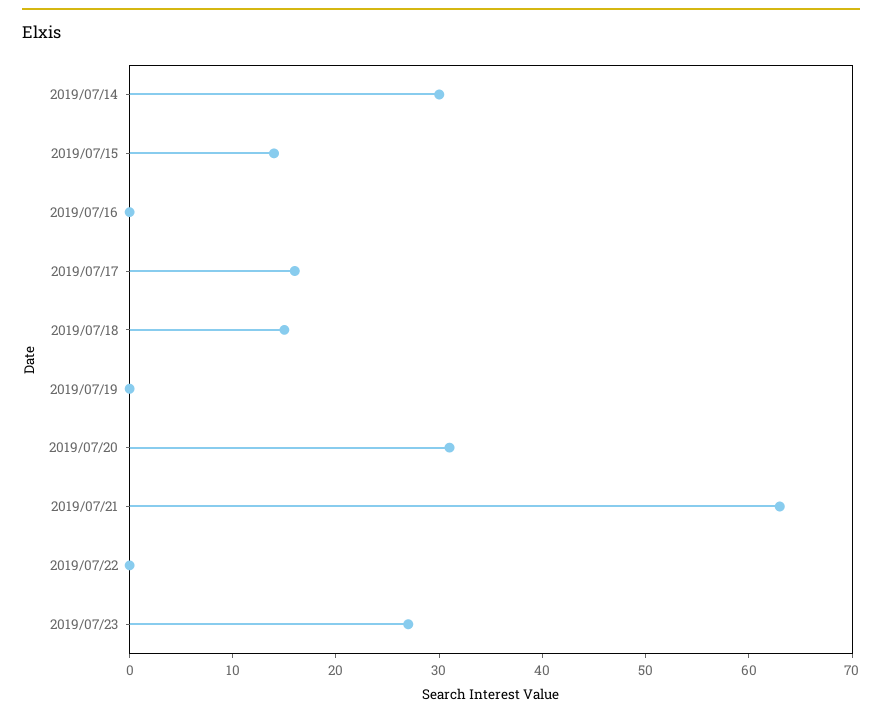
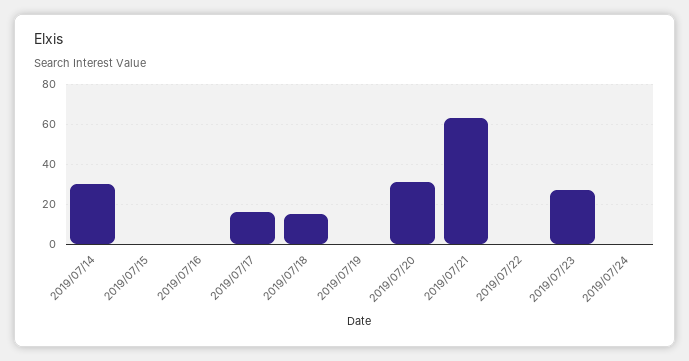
2019/07/15: 14 -> 0
2019/07/24: none -> 0

